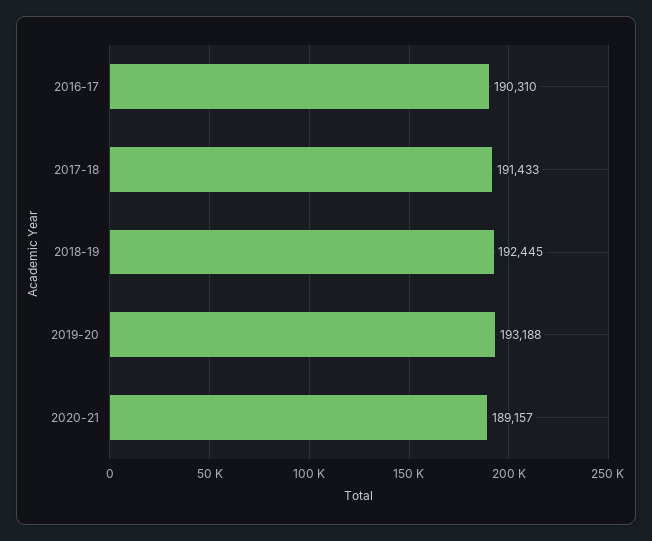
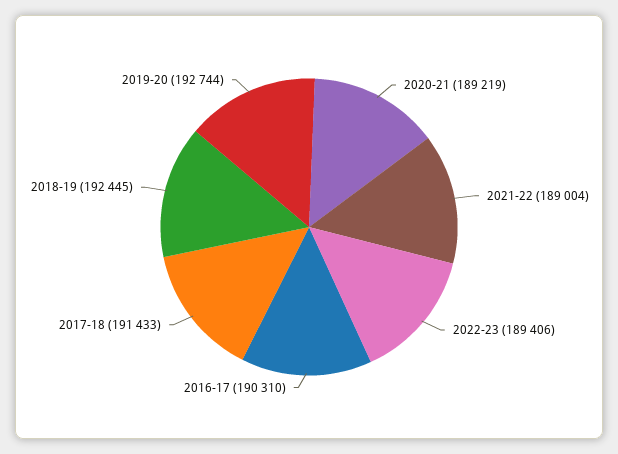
2019-20: 193188 -> 192744
2020-21: 189157 -> 189219
2021-22: none -> 189004
2022-23: none -> 189406

